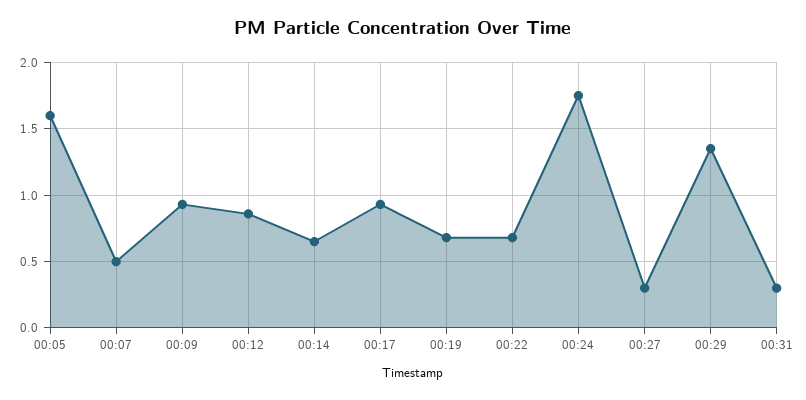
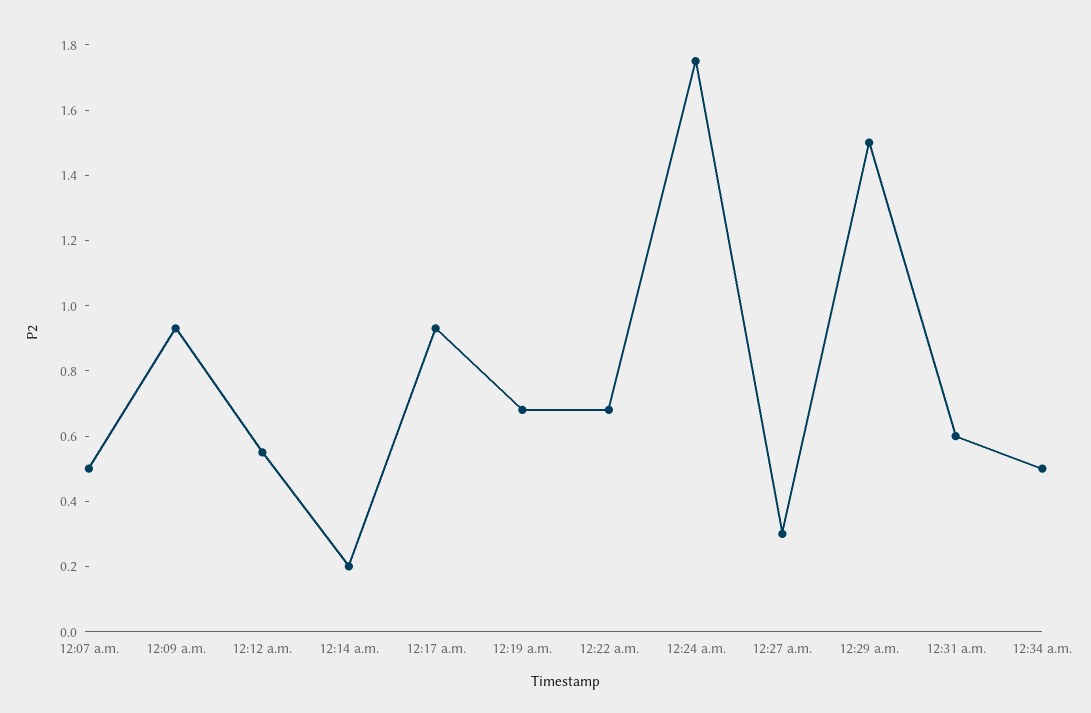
00:05: 1.6 -> none
00:12: 0.85 -> 0.55
00:14: 0.65 -> 0.2
00:29: 1.35 -> 1.5
00:31: 0.3 -> 0.6
12:34 a.m.: none -> 0.5

